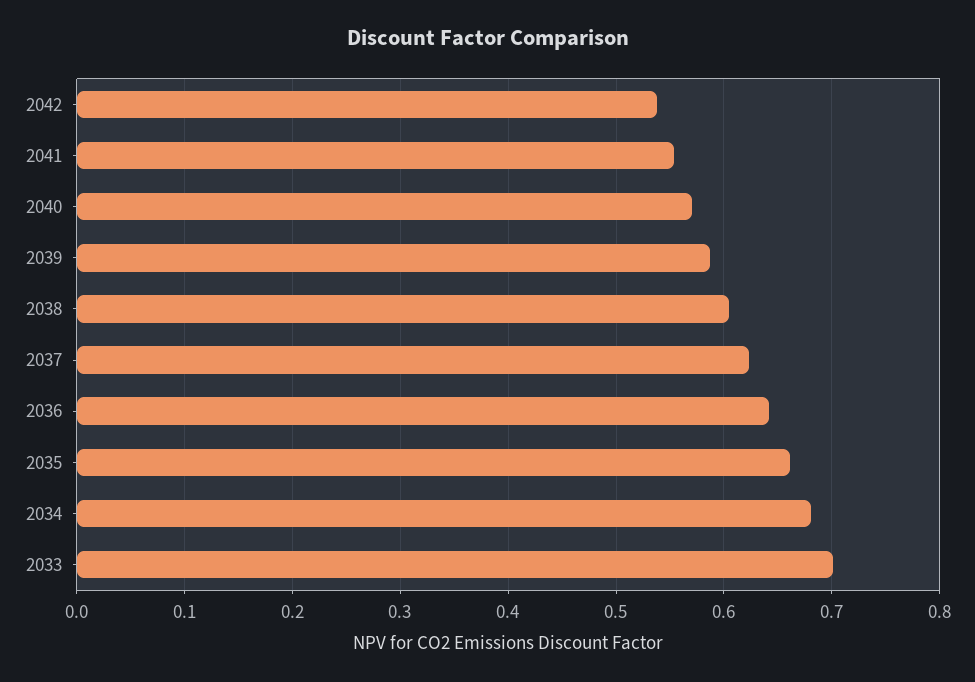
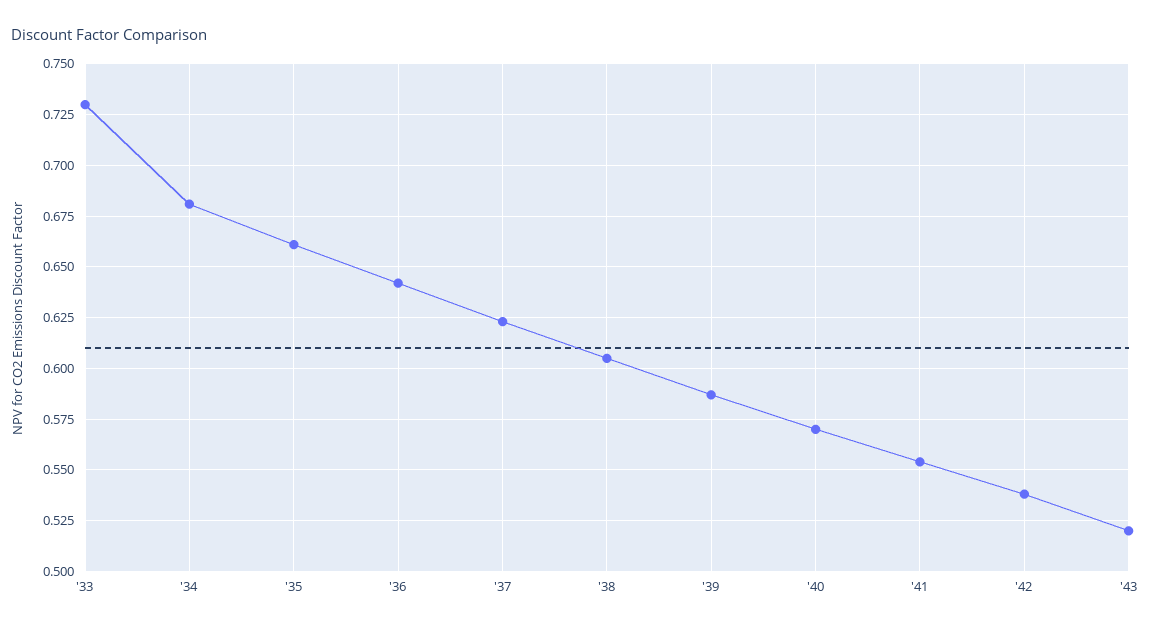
2033: 0.7 -> 0.73
'43: none -> 0.52

